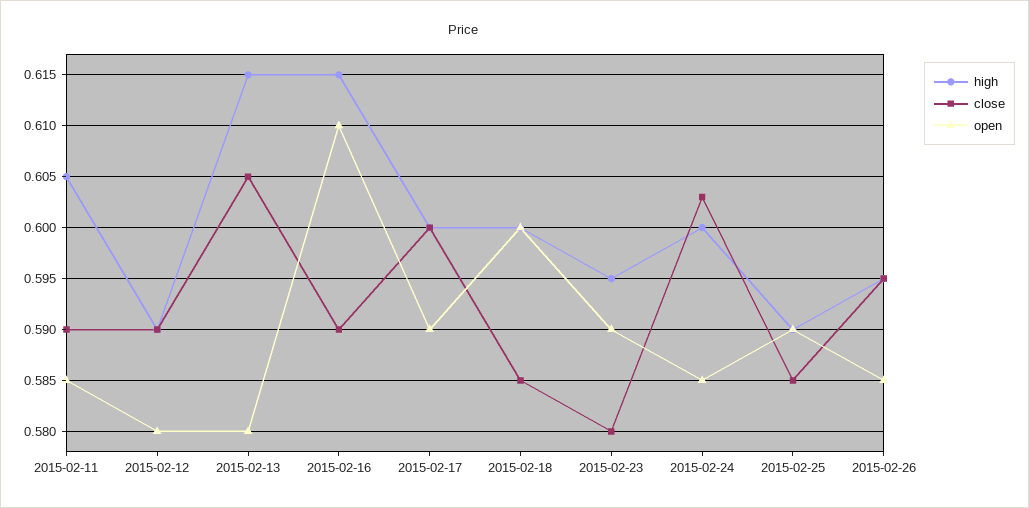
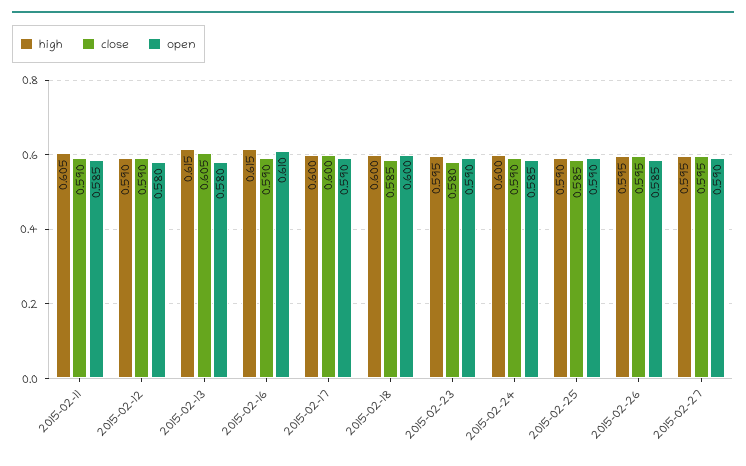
close, 2015-02-24: 0.603 -> 0.59
high, 2015-02-27: none -> 0.595
close, 2015-02-27: none -> 0.595
open, 2015-02-27: none -> 0.59

